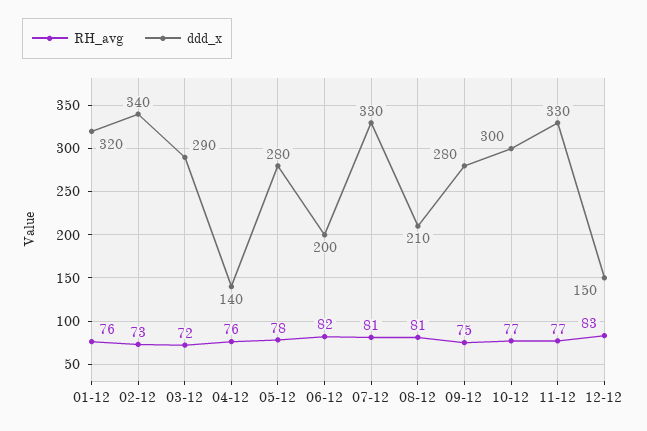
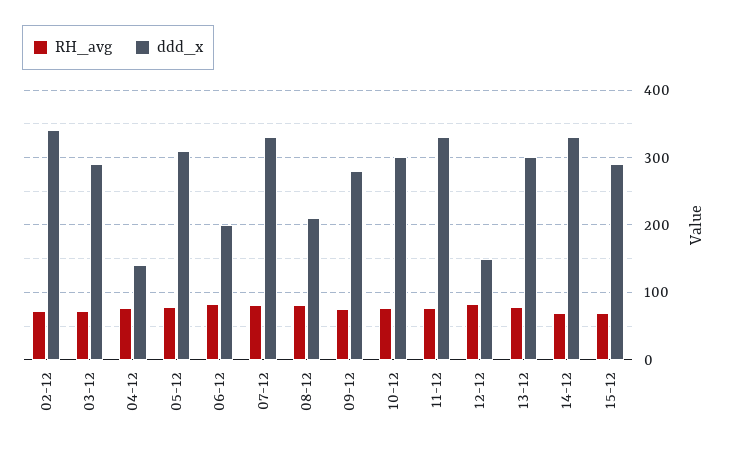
RH_avg, 01-12: 76 -> none
ddd_x, 01-12: 320 -> none
ddd_x, 05-12: 280 -> 310
RH_avg, 13-12: none -> 80
ddd_x, 13-12: none -> 300
RH_avg, 14-12: none -> 70
ddd_x, 14-12: none -> 330
RH_avg, 15-12: none -> 70
ddd_x, 15-12: none -> 290

